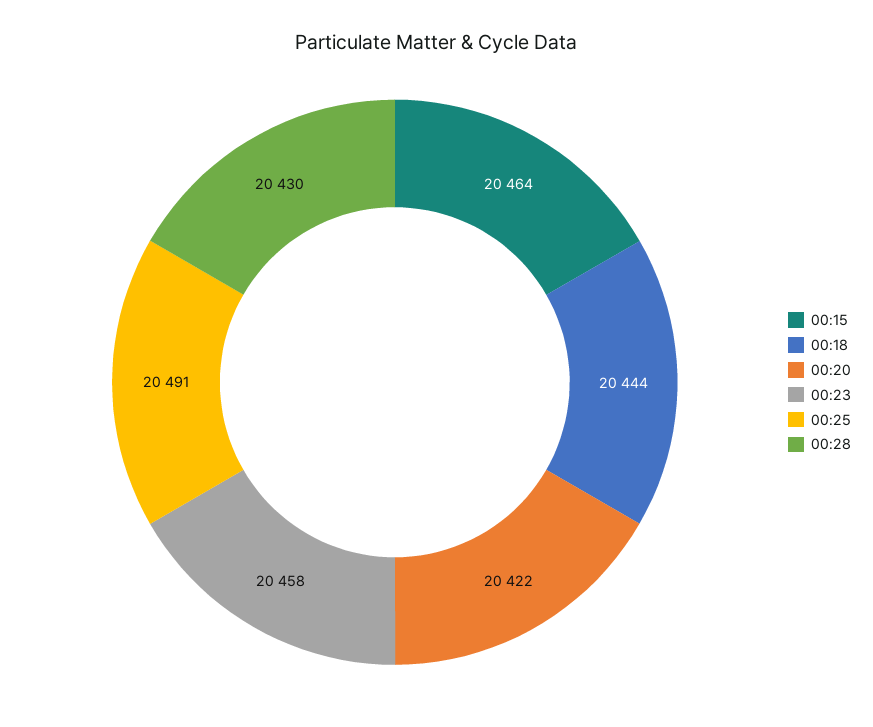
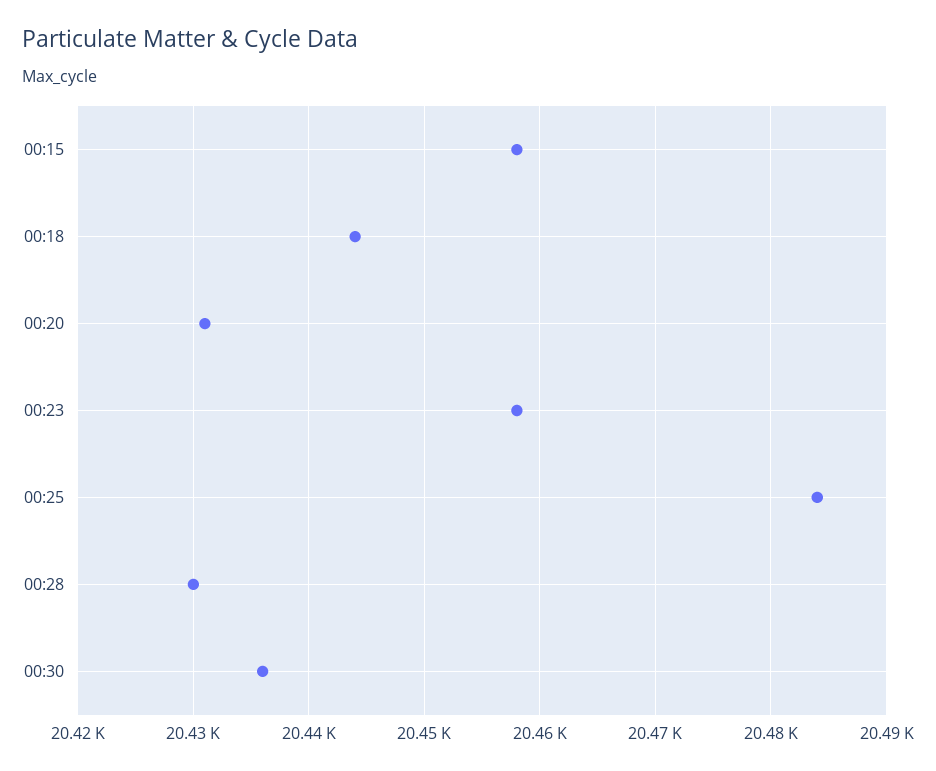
00:15: 20464 -> 20458
00:20: 20422 -> 20431
00:25: 20491 -> 20484
00:30: none -> 20436

